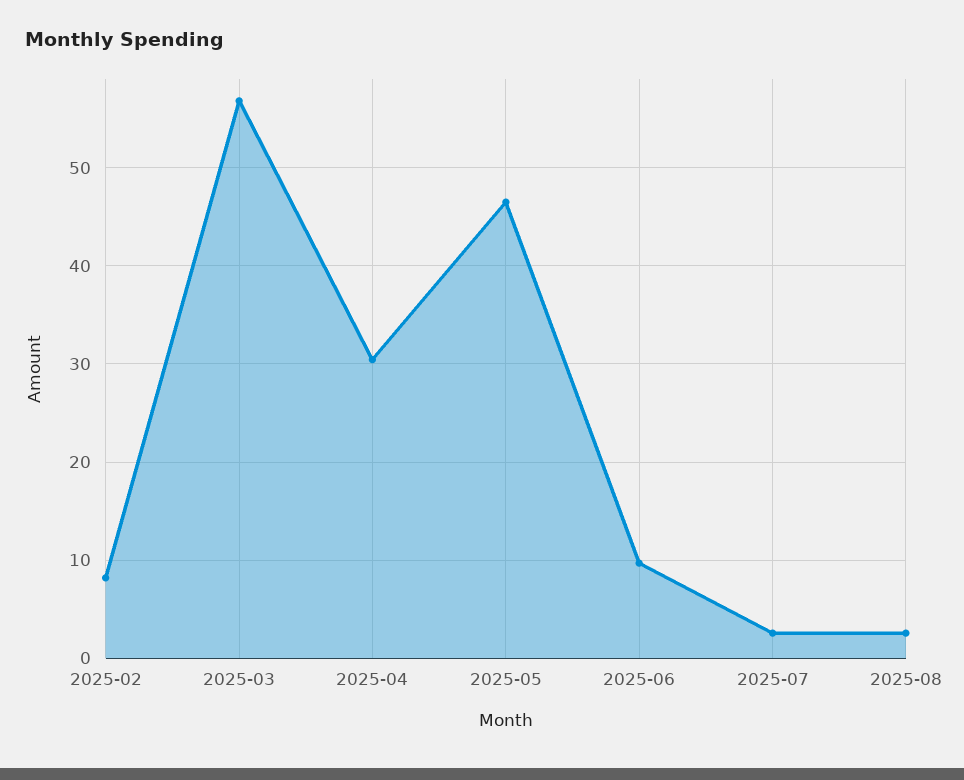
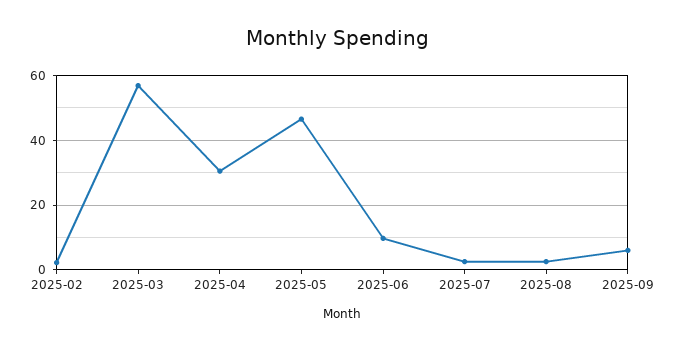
2025-02: 8 -> 2
2025-09: none -> 6

